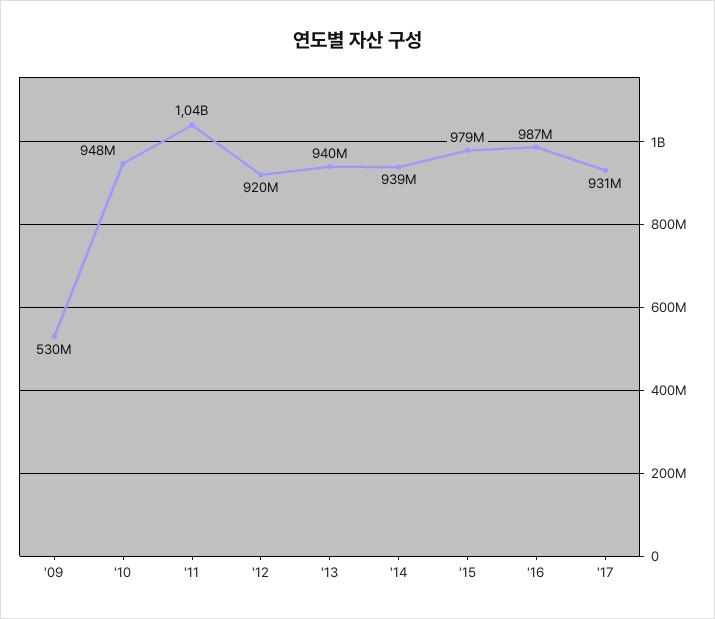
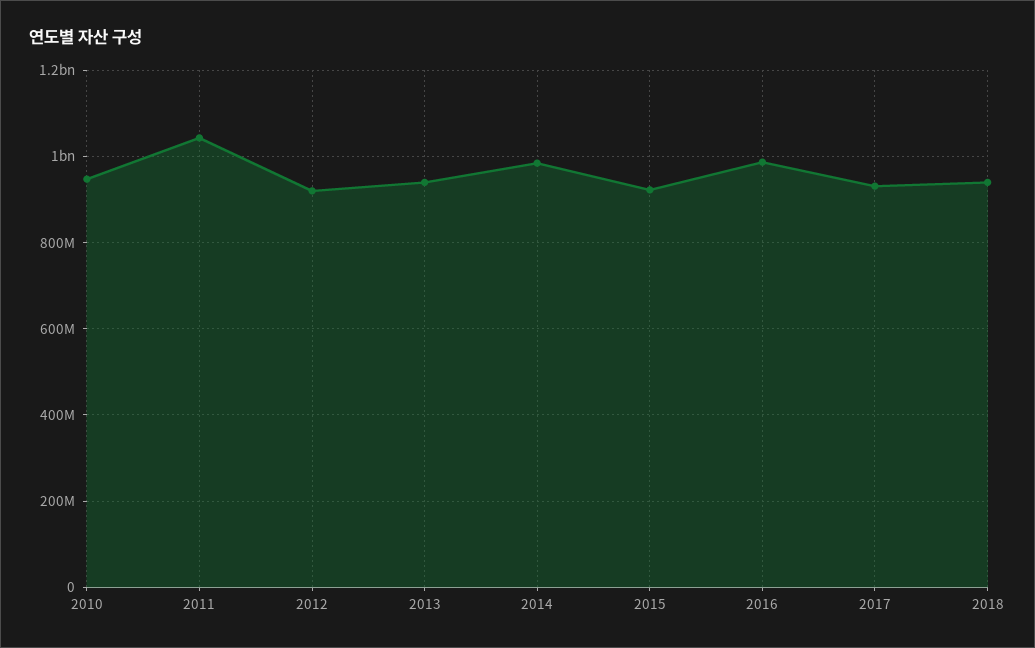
'09: 530000000 -> none
'14: 939000000 -> 980000000
'15: 979000000 -> 920000000
2018: none -> 940000000

